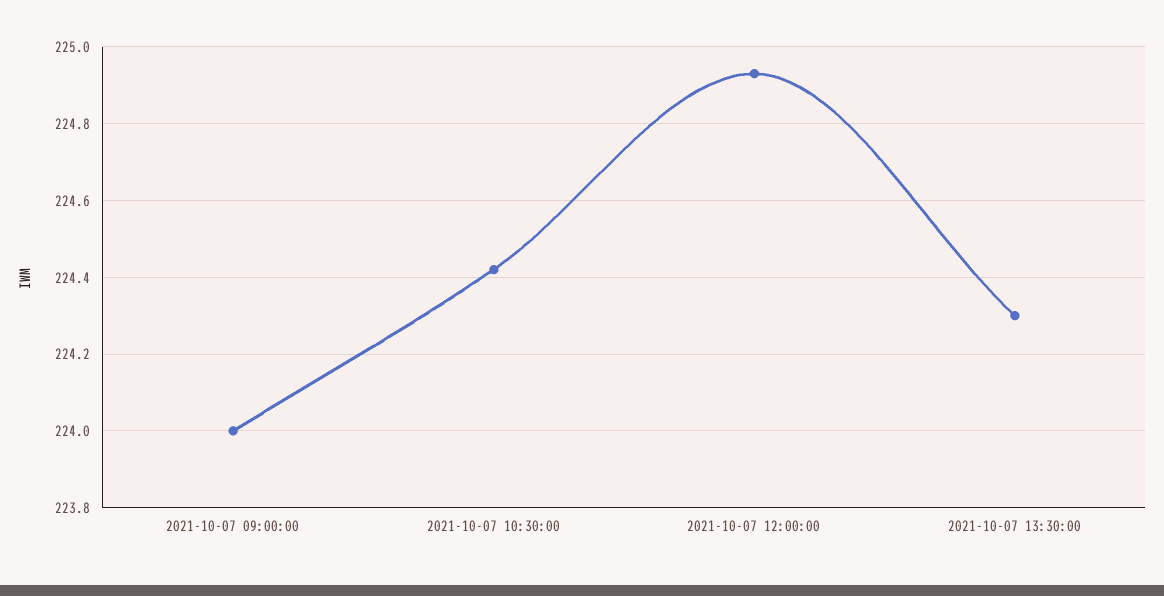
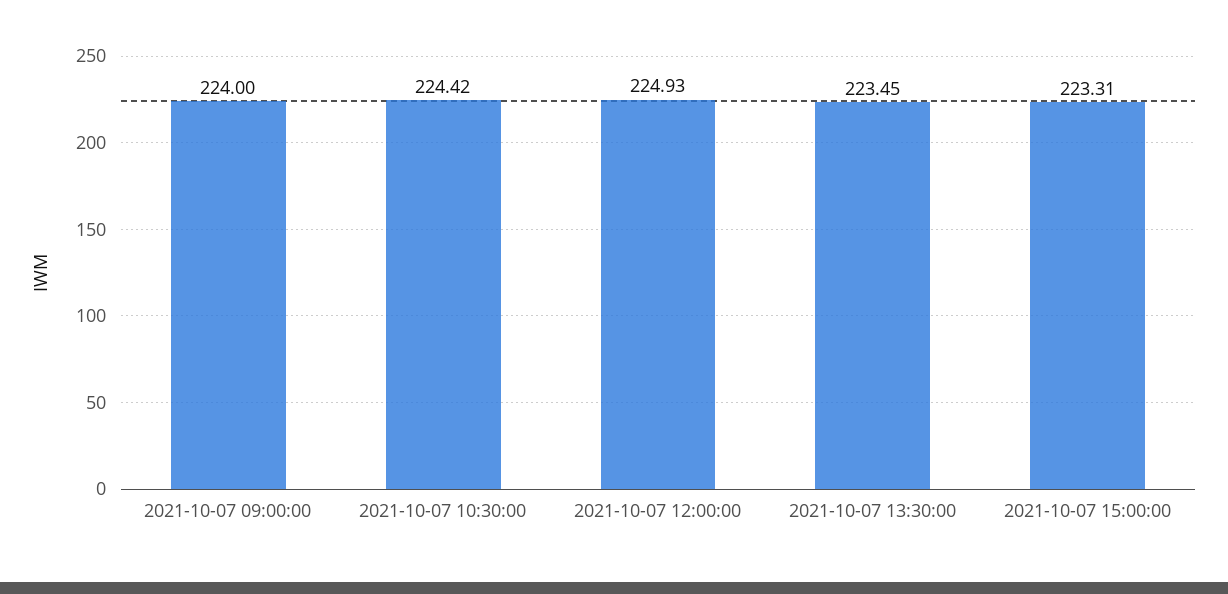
2021-10-07 13:30:00: 224.3 -> 223.45
2021-10-07 15:00:00: none -> 223.31

